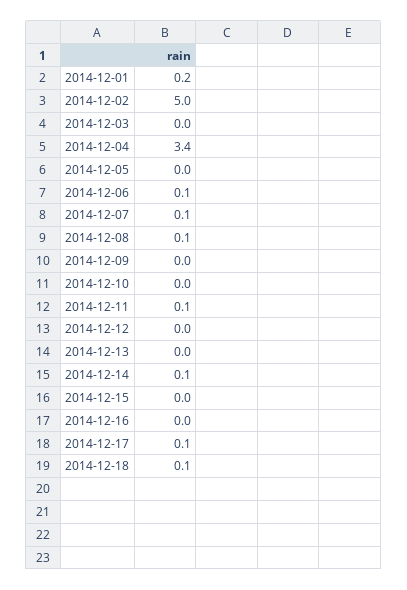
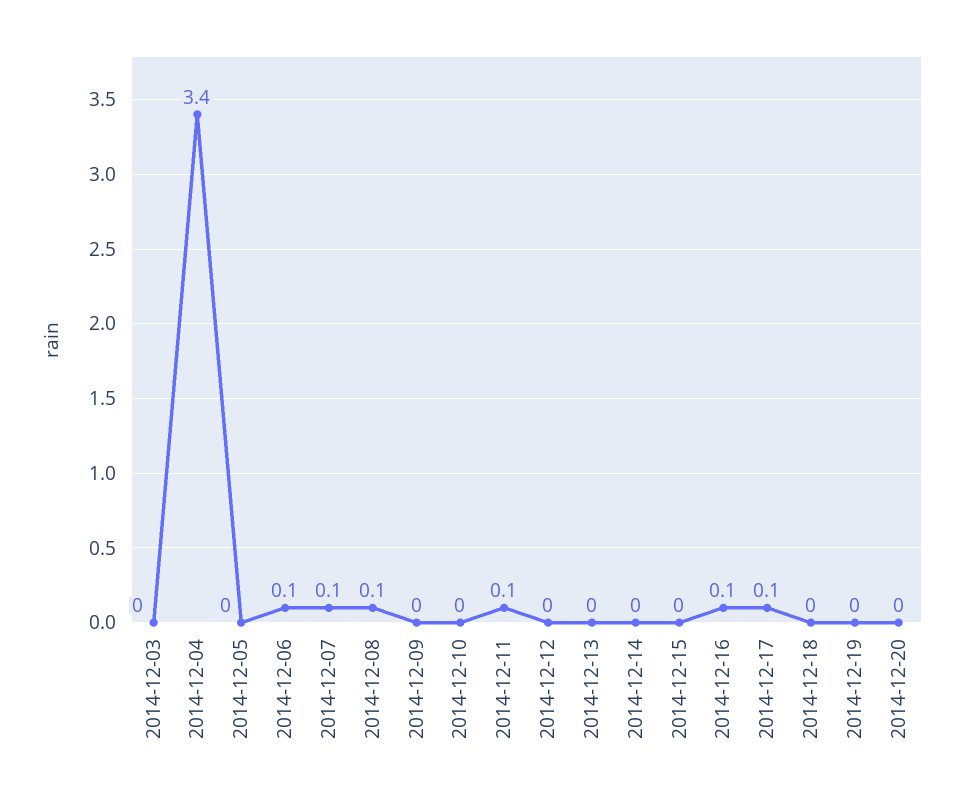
2014-12-01: 0.2 -> none
2014-12-02: 5 -> none
2014-12-14: 0.1 -> 0
2014-12-16: 0 -> 0.1
2014-12-18: 0.1 -> 0
2014-12-19: none -> 0
2014-12-20: none -> 0

